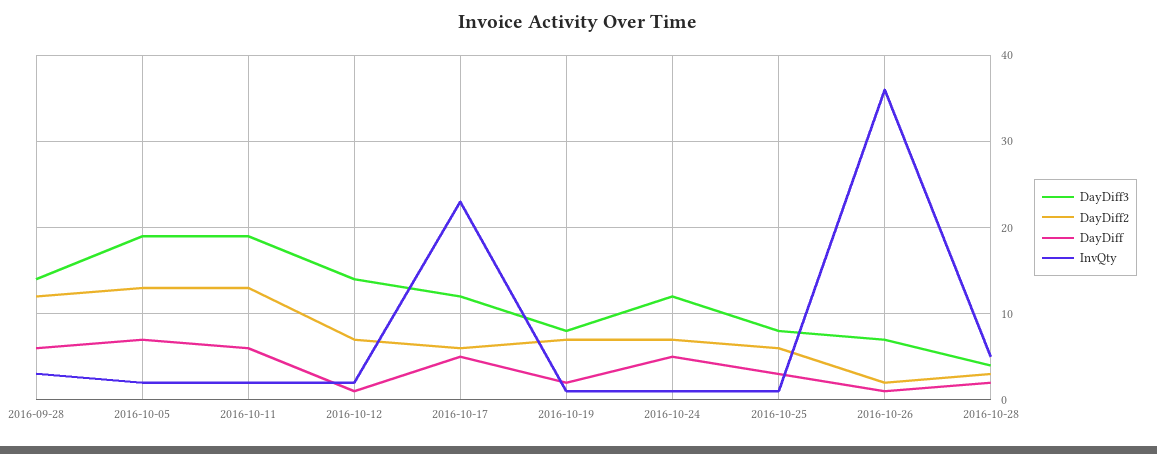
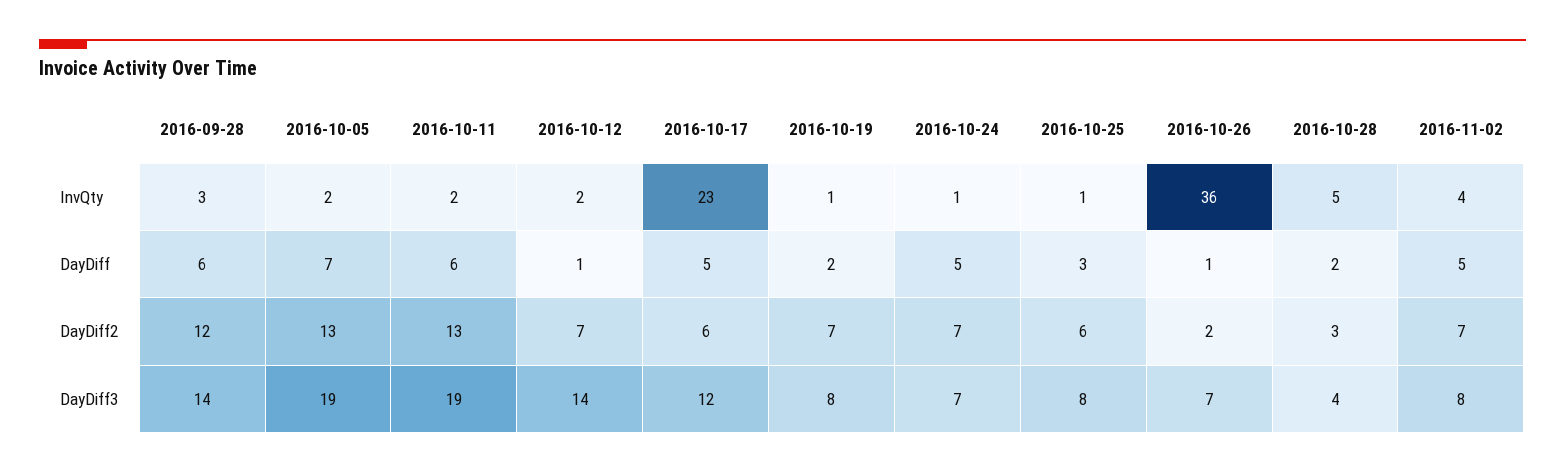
DayDiff3, 2016-10-24: 12 -> 7
InvQty, 2016-11-02: none -> 4
DayDiff, 2016-11-02: none -> 5
DayDiff2, 2016-11-02: none -> 7
DayDiff3, 2016-11-02: none -> 8

